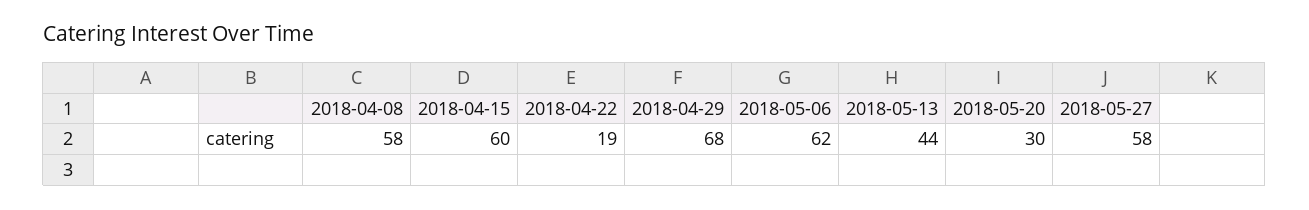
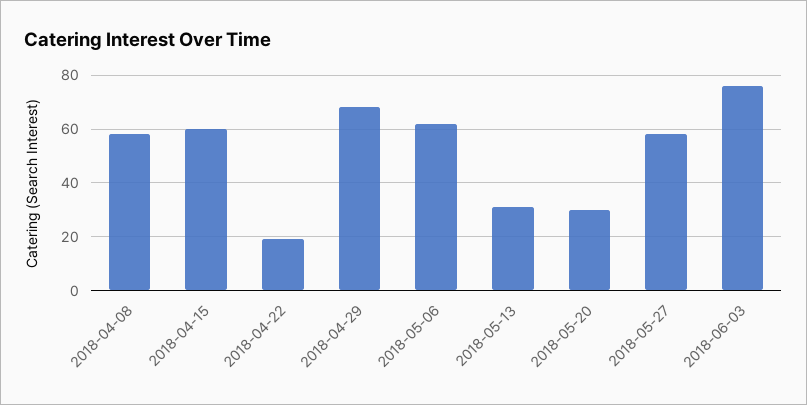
2018-05-13: 44 -> 30
2018-06-03: none -> 75

